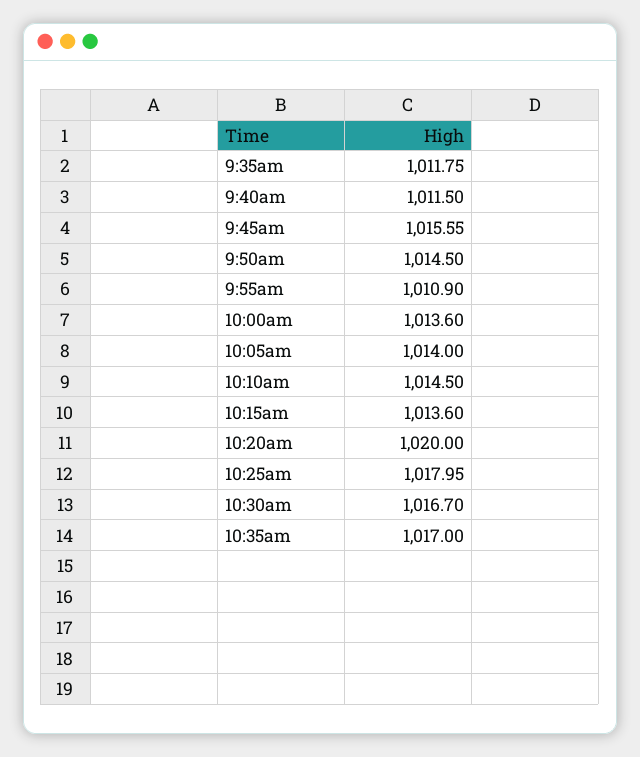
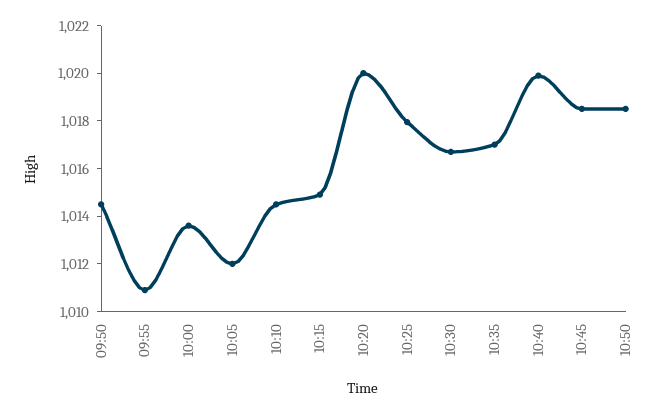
9:35am: 1011.75 -> none
9:40am: 1011.5 -> none
9:45am: 1015.55 -> none
10:05am: 1014 -> 1012
10:15am: 1013.6 -> 1015
10:40: none -> 1020
10:45: none -> 1018.5
10:50: none -> 1018.5

